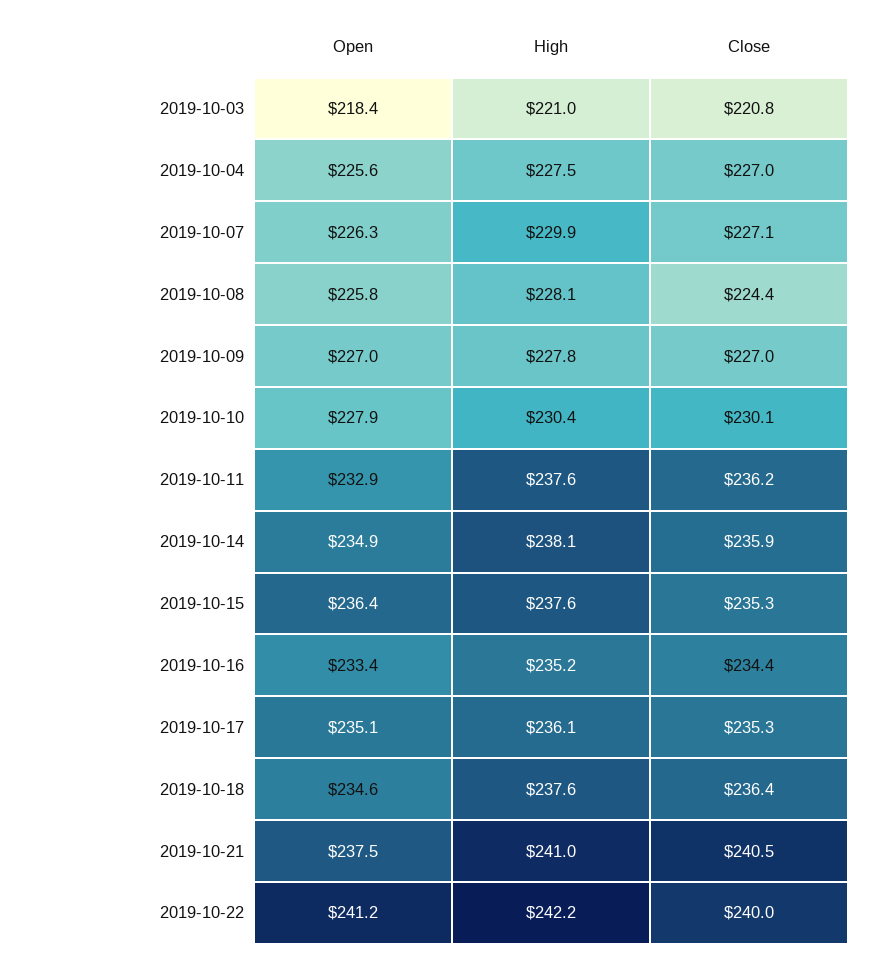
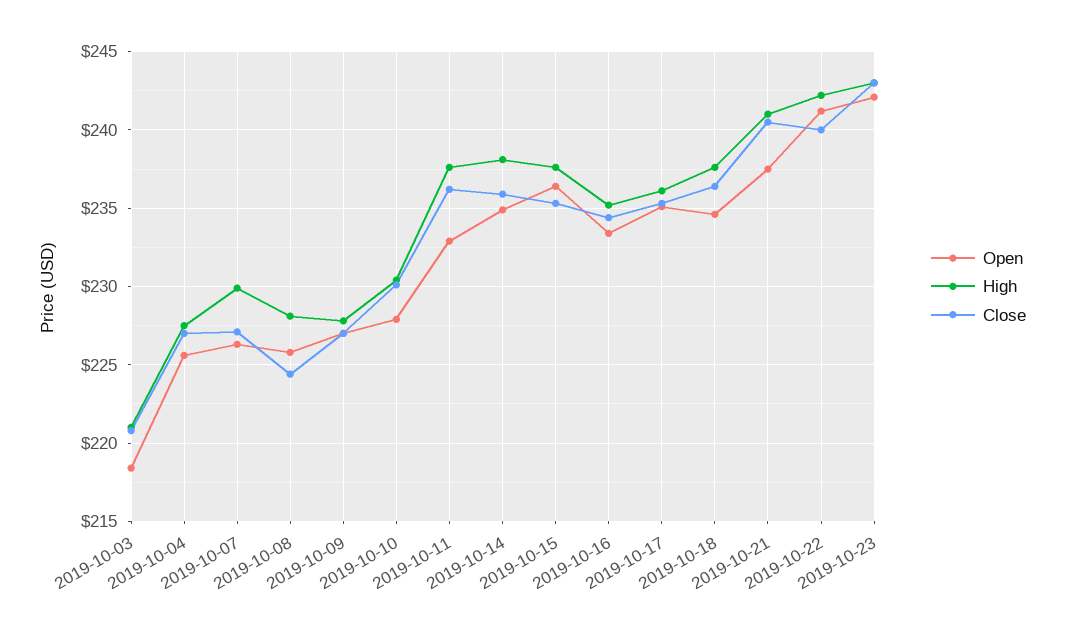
Open, 2019-10-23: none -> 242
High, 2019-10-23: none -> 243
Close, 2019-10-23: none -> 243

